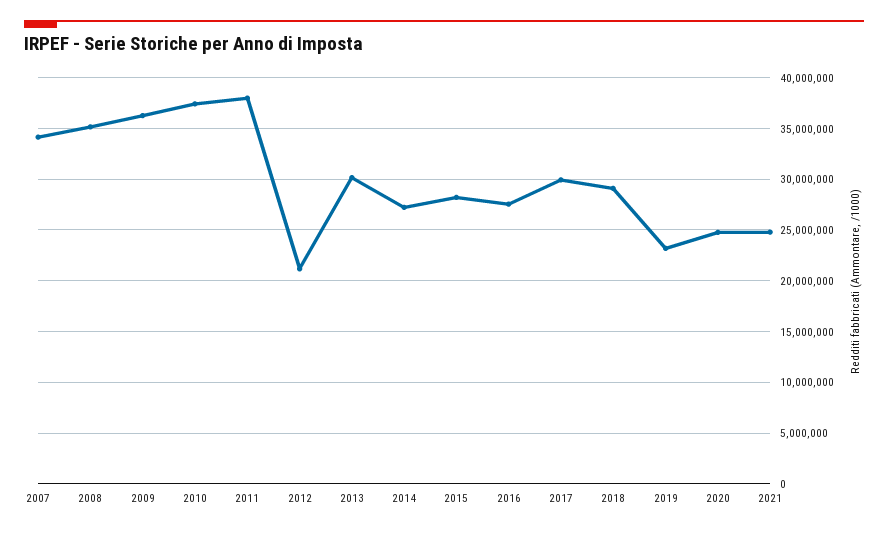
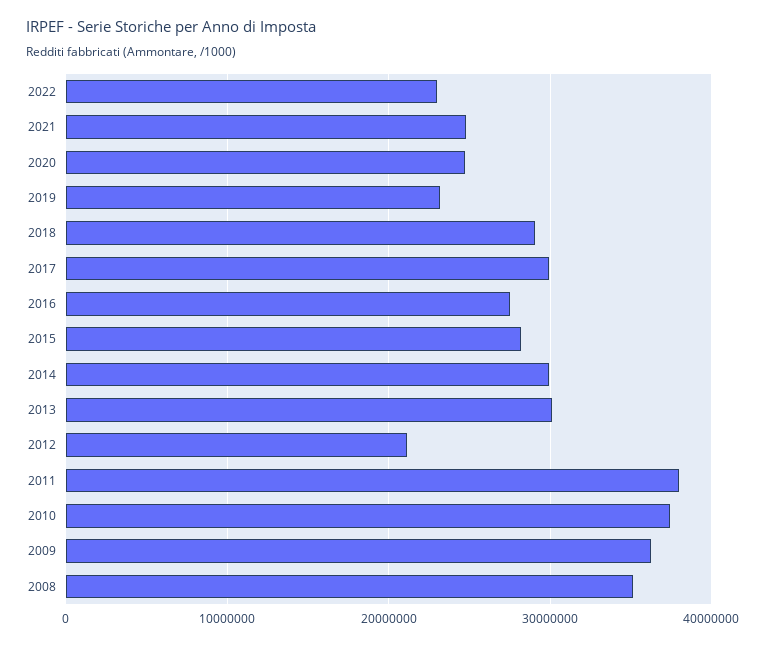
2007: 34000000 -> none
2014: 27000000 -> 30000000
2022: none -> 23000000

